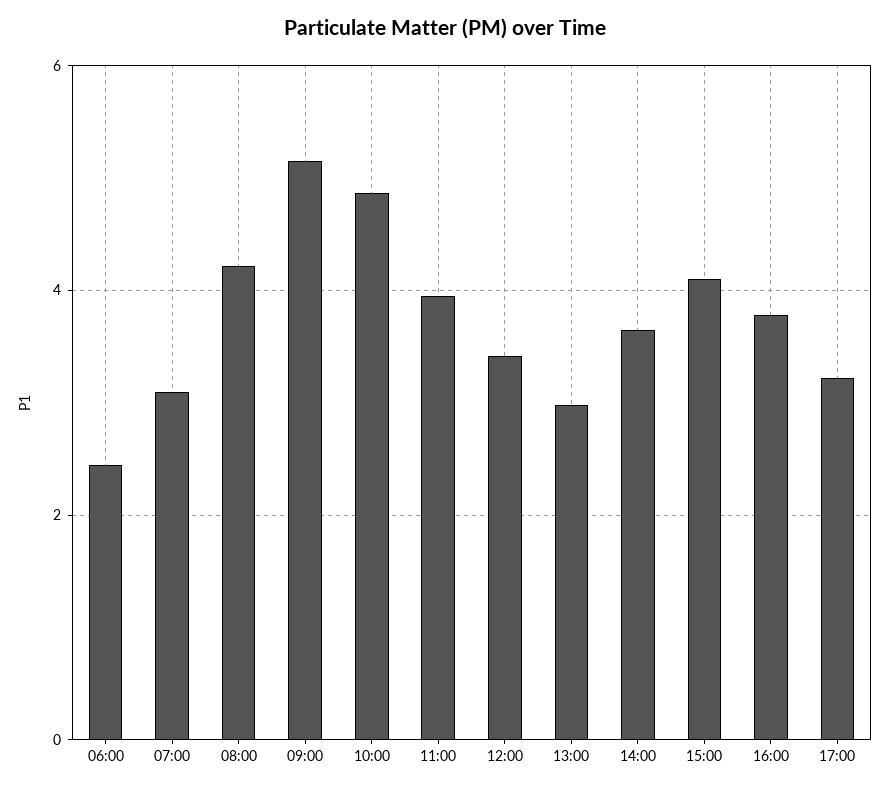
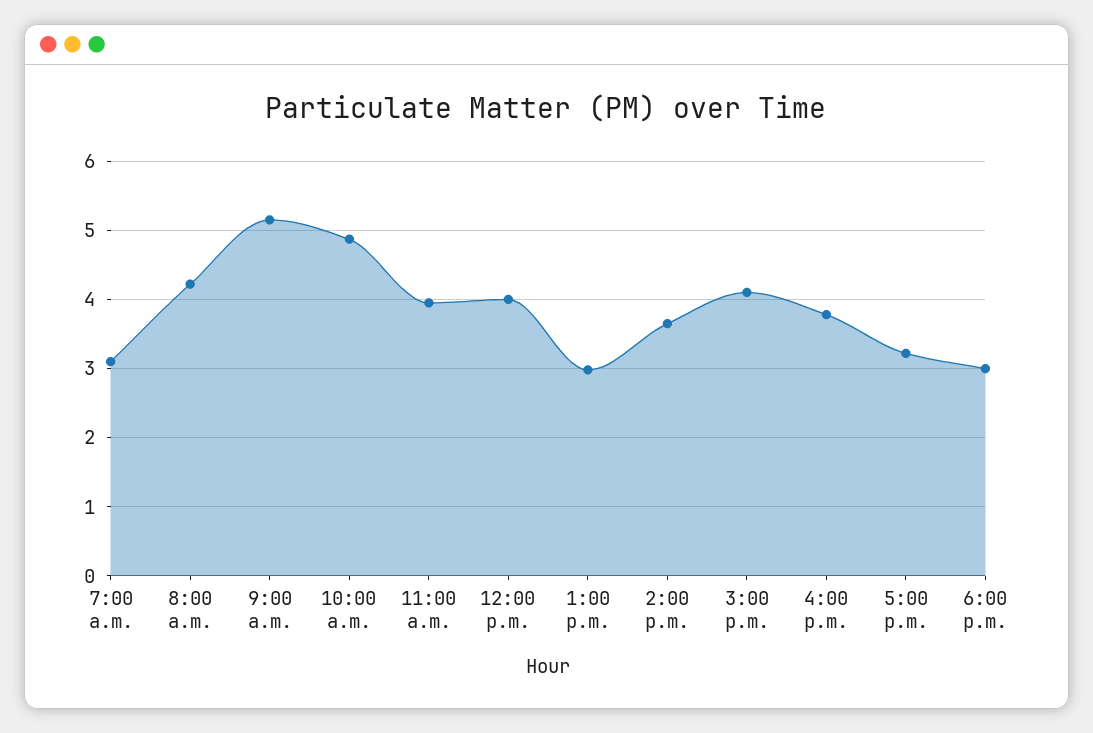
06:00: 2.4 -> none
12:00: 3.4 -> 4
6:00 p.m.: none -> 3

